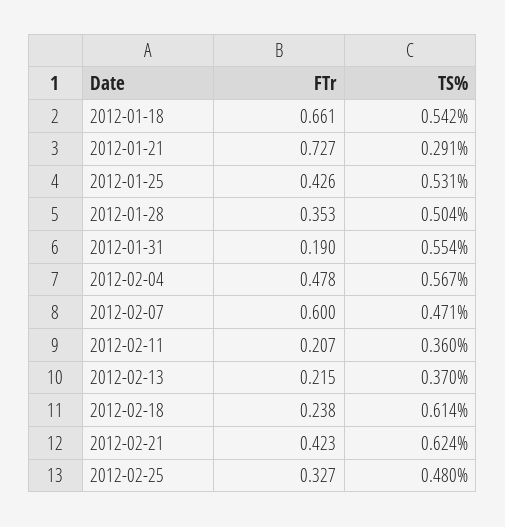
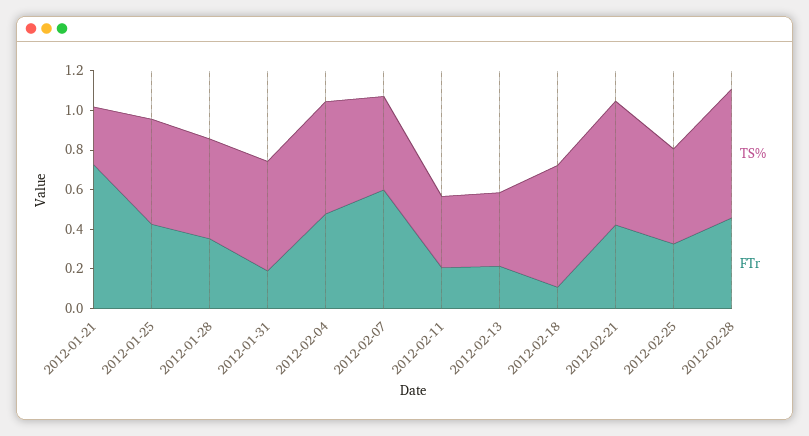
FTr, 2012-01-18: 0.661 -> none
TS%, 2012-01-18: 0.542 -> none
FTr, 2012-02-18: 0.238 -> 0.1
TS%, 2012-02-28: none -> 0.65
FTr, 2012-02-28: none -> 0.45

